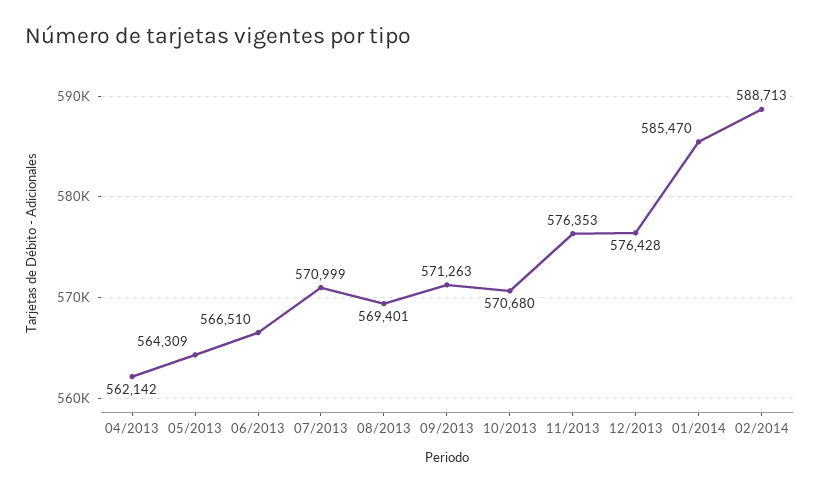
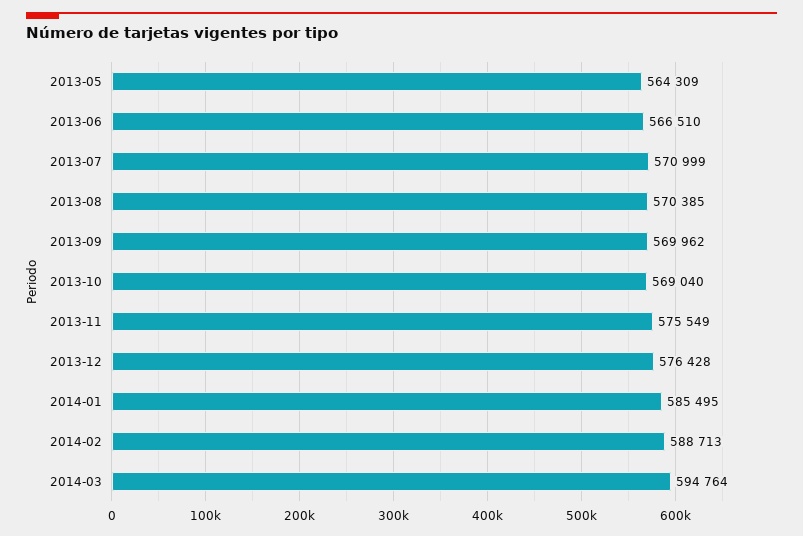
04/2013: 562142 -> none
08/2013: 569401 -> 570385
09/2013: 571263 -> 569962
10/2013: 570680 -> 569040
11/2013: 576353 -> 575549
01/2014: 585470 -> 585495
2014-03: none -> 594764

